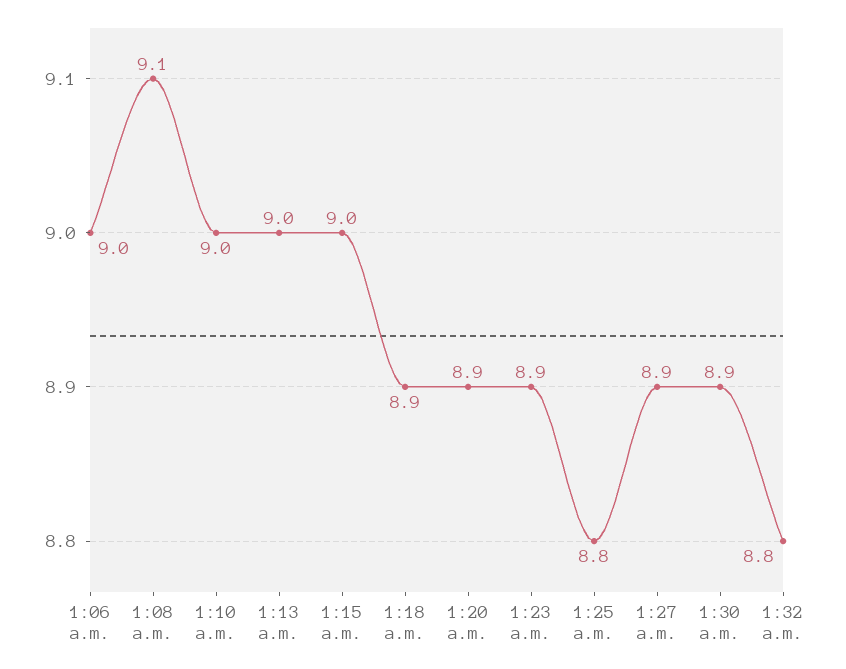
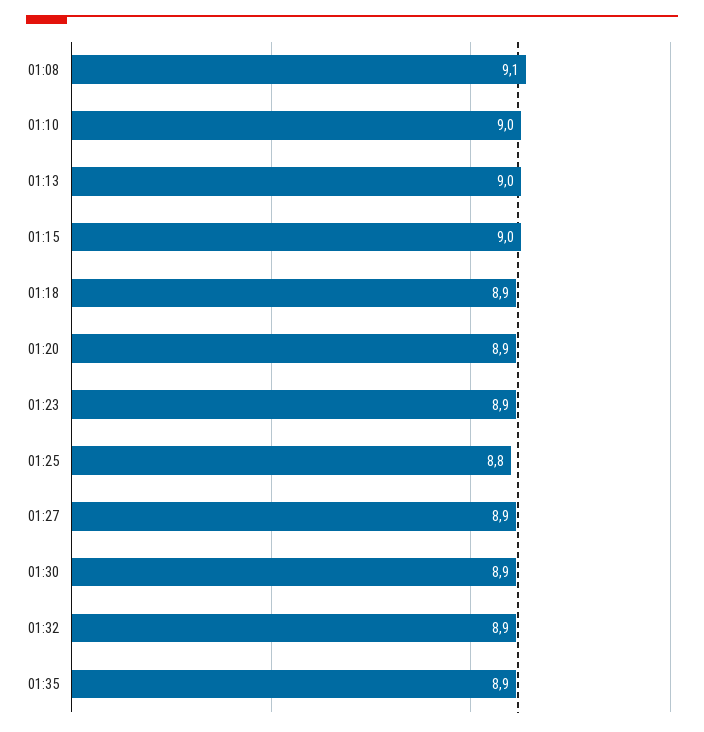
1:06 a.m.: 9 -> none
1:32 a.m.: 8.8 -> 8.9
01:35: none -> 8.9

